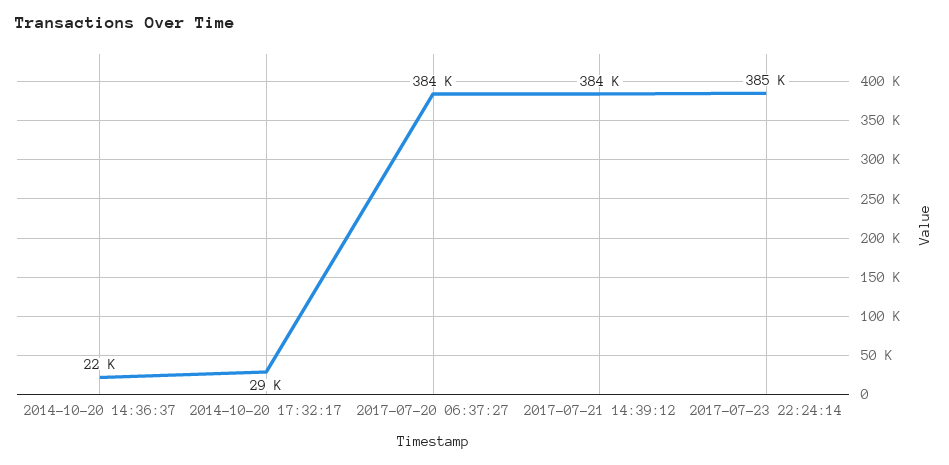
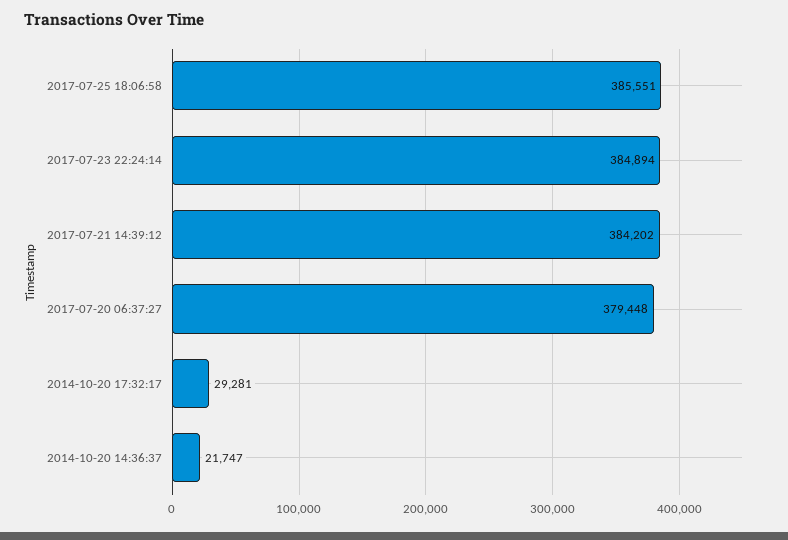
2017-07-20 06:37:27: 384000 -> 379448
2017-07-25 18:06:58: none -> 385551

